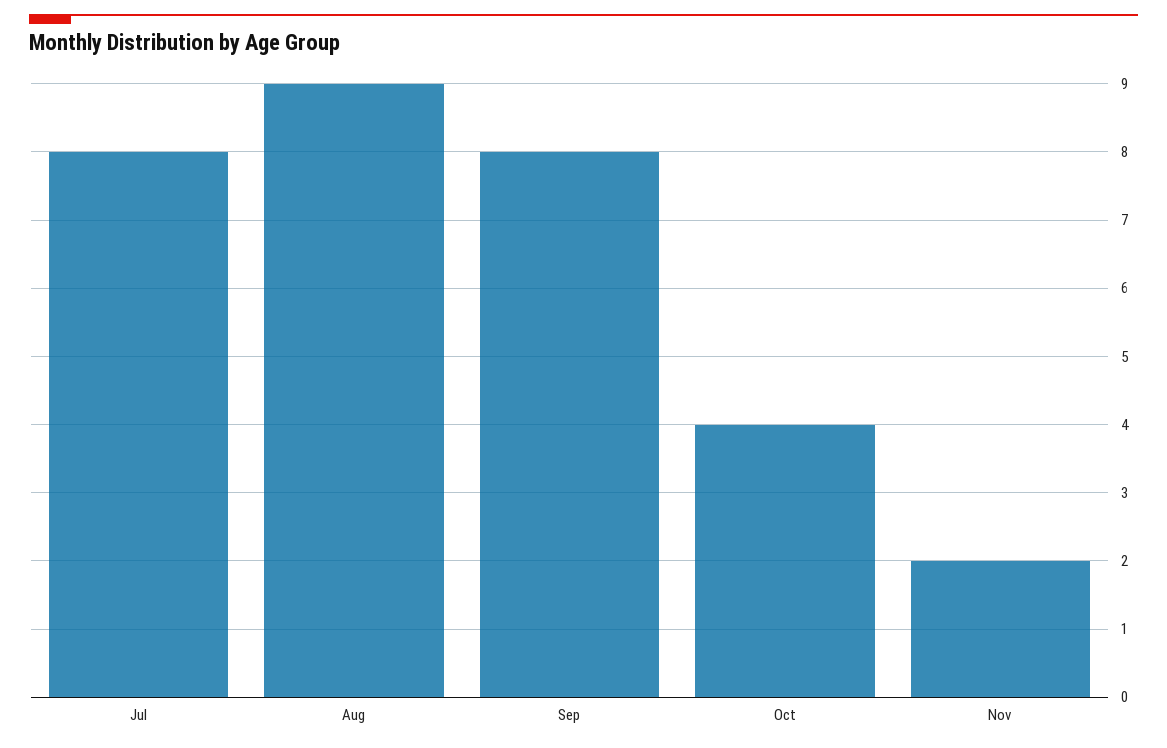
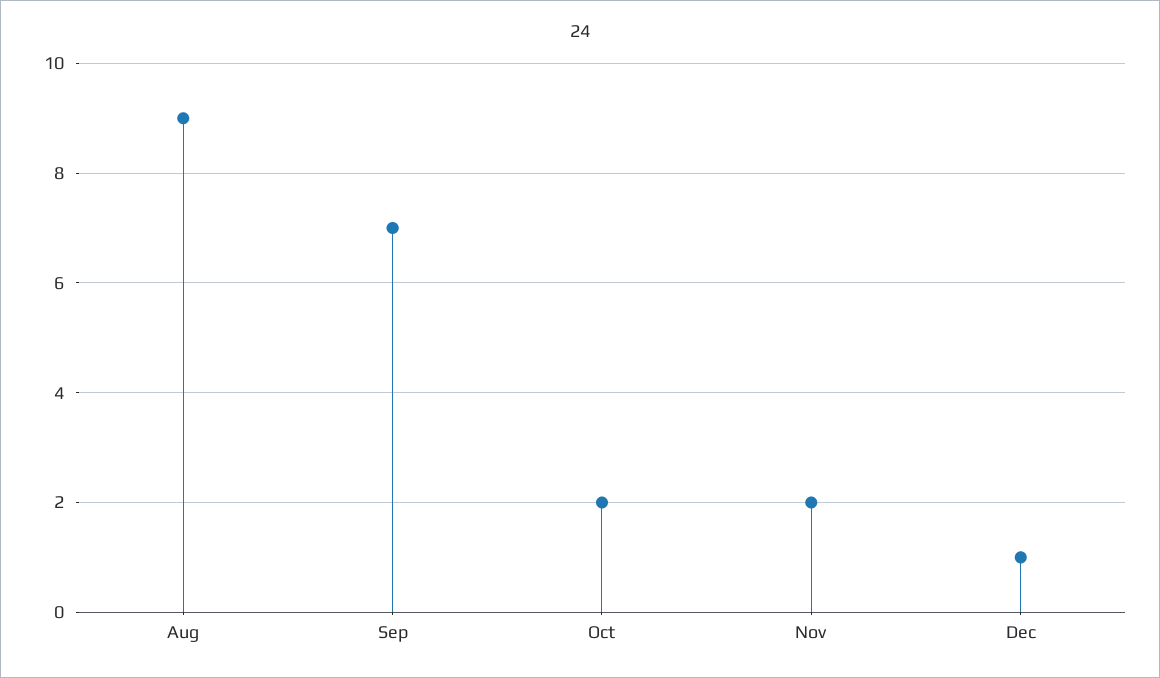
Jul: 8 -> none
Sep: 8 -> 7
Oct: 4 -> 2
Dec: none -> 1

